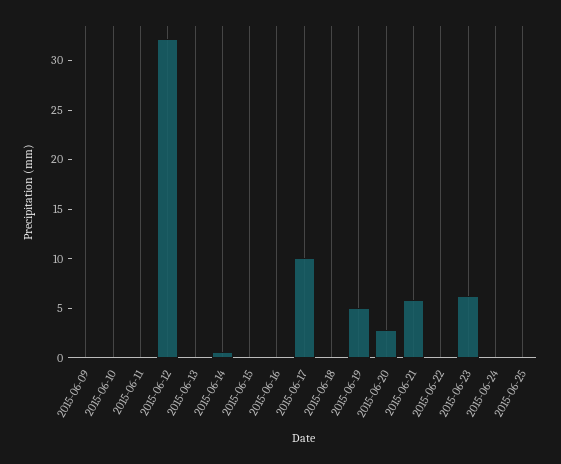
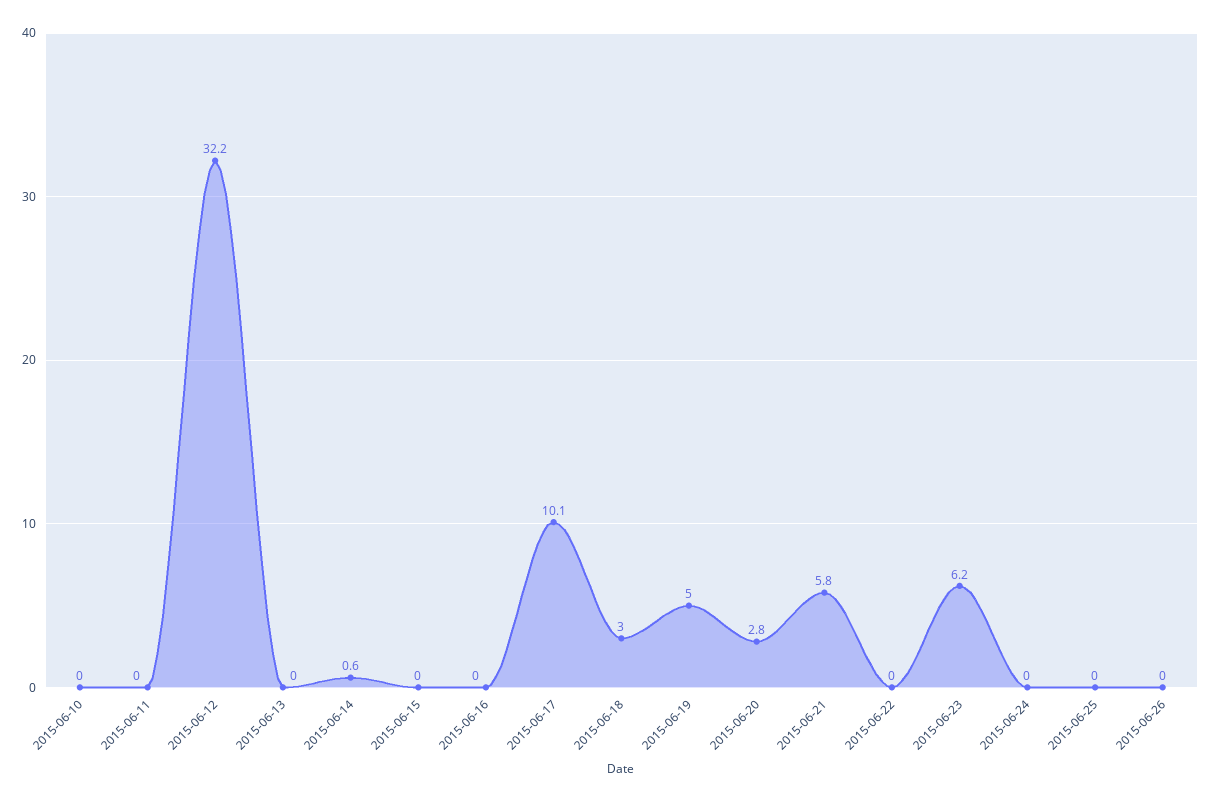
2015-06-09: 0 -> none
2015-06-18: 0 -> 3
2015-06-26: none -> 0

